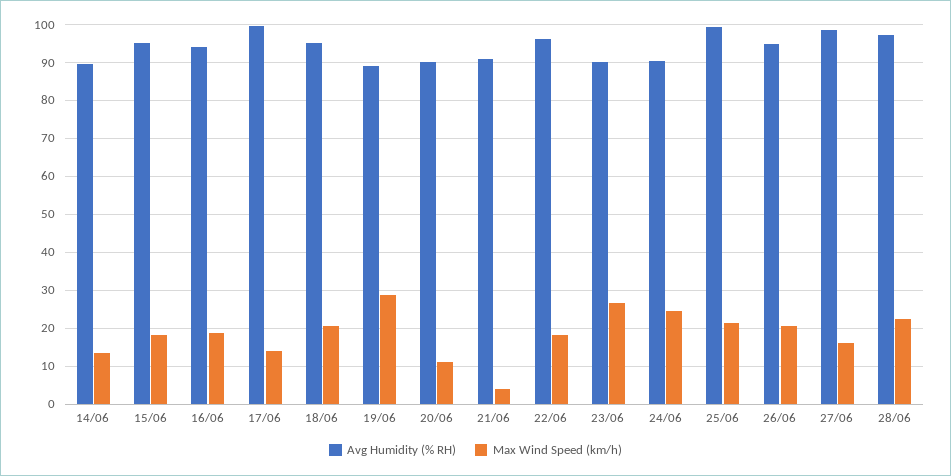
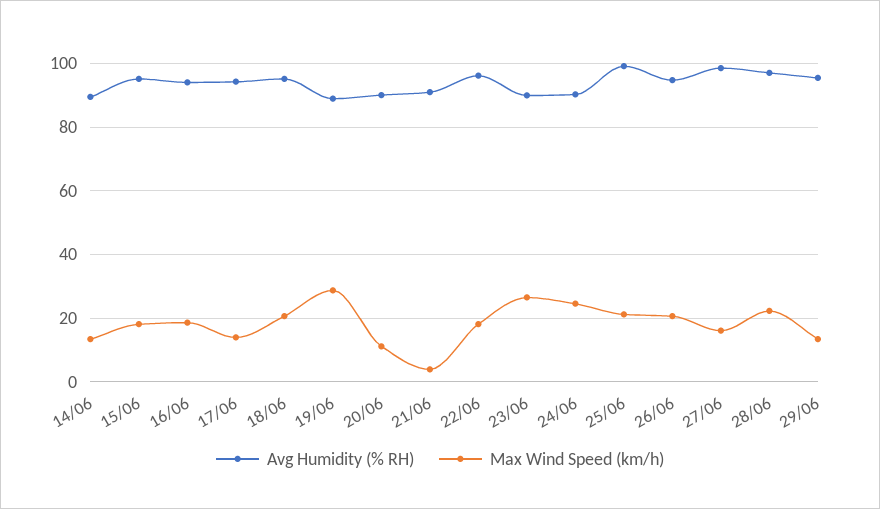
Avg Humidity (% RH), 17/06: 100 -> 94
Avg Humidity (% RH), 29/06: none -> 96
Max Wind Speed (km/h), 29/06: none -> 14

